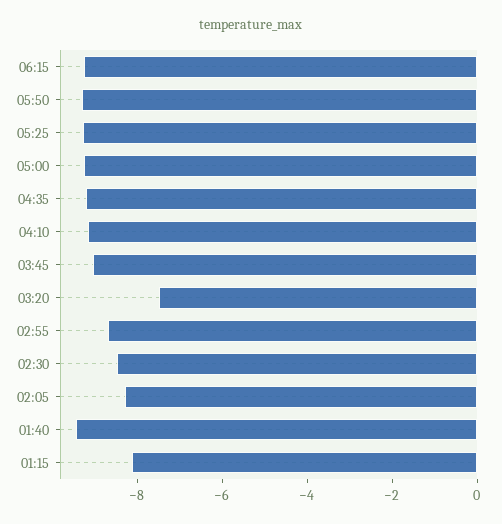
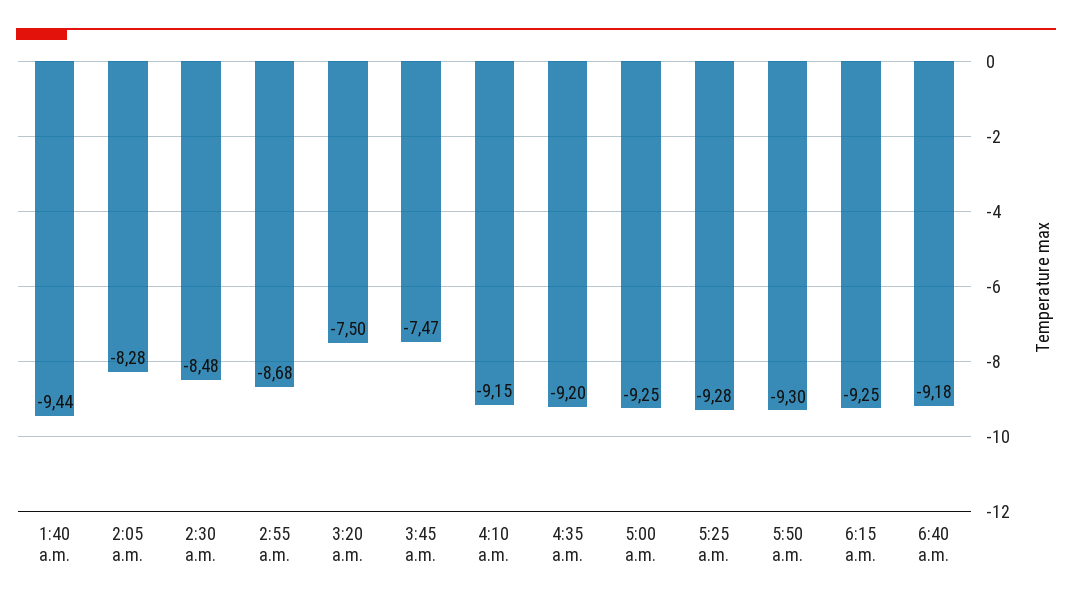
03:45: -9 -> -7.47
01:15: -8 -> none
6:40 a.m.: none -> -9.18

